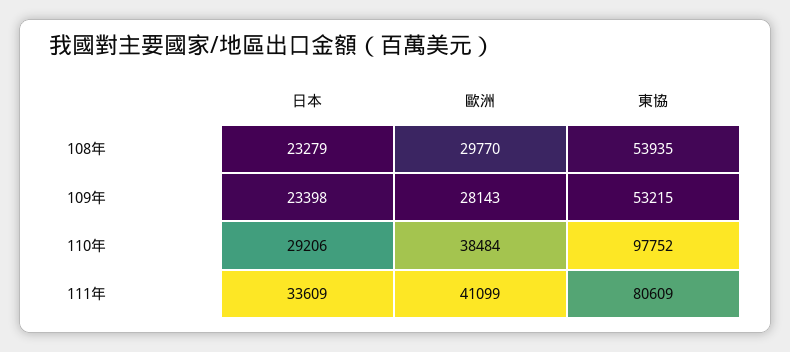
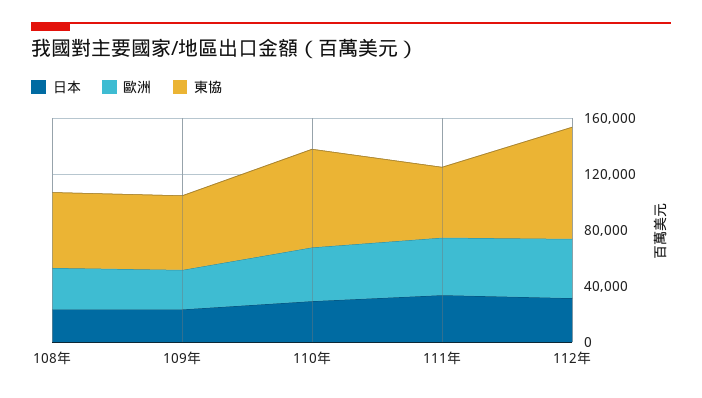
東協, 110年: 97752 -> 70000
東協, 111年: 80609 -> 50000
日本, 112年: none -> 30000
歐洲, 112年: none -> 40000
東協, 112年: none -> 80000

